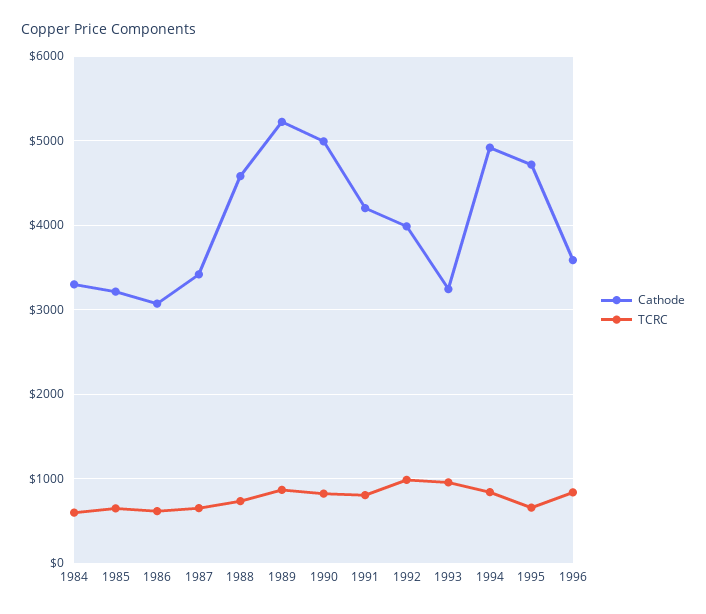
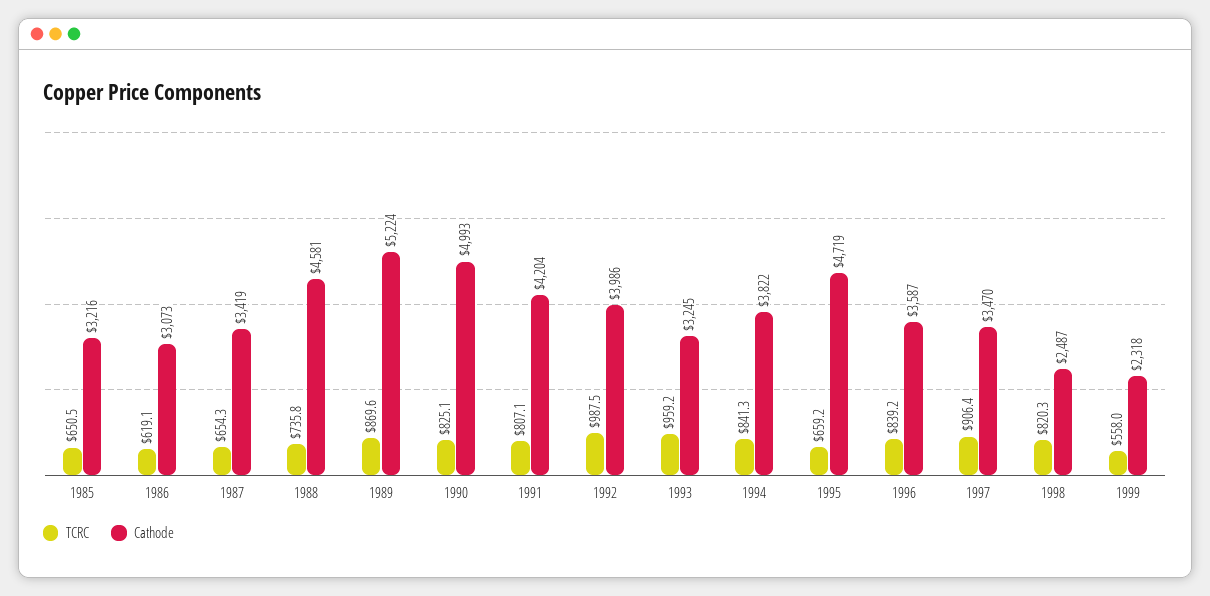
Cathode, 1984: 3300 -> none
TCRC, 1984: 600 -> none
Cathode, 1994: 4900 -> 3822
TCRC, 1997: none -> 906.4
Cathode, 1997: none -> 3470
TCRC, 1998: none -> 820.3
Cathode, 1998: none -> 2487
TCRC, 1999: none -> 558
Cathode, 1999: none -> 2318

